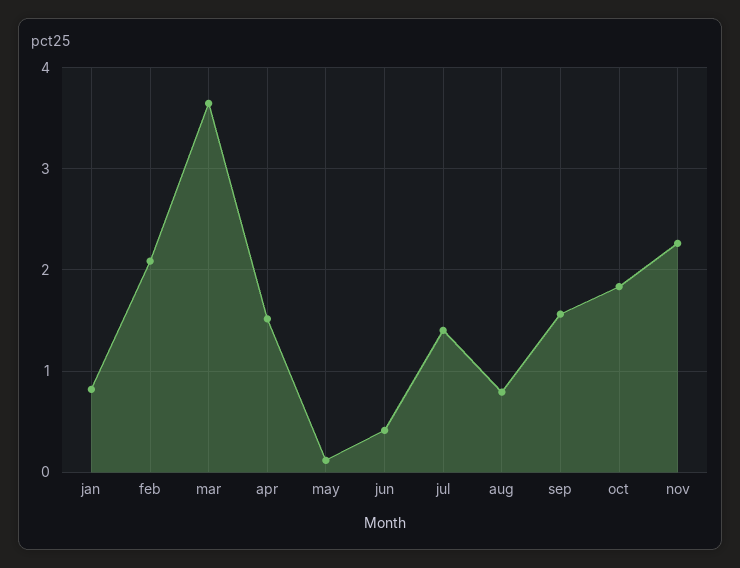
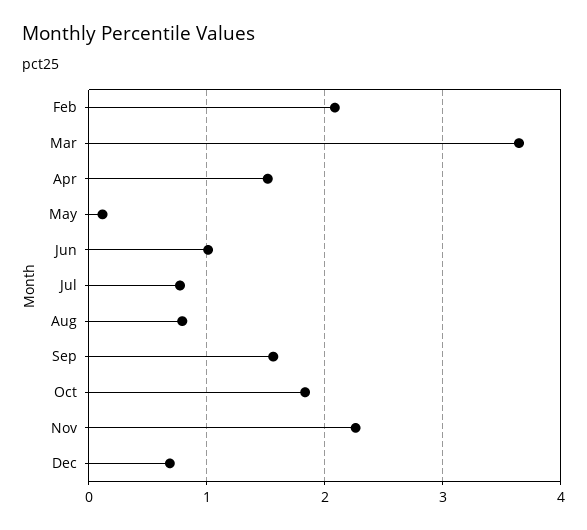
jan: 0.8 -> none
jun: 0.4 -> 1
jul: 1.4 -> 0.8
Dec: none -> 0.7

